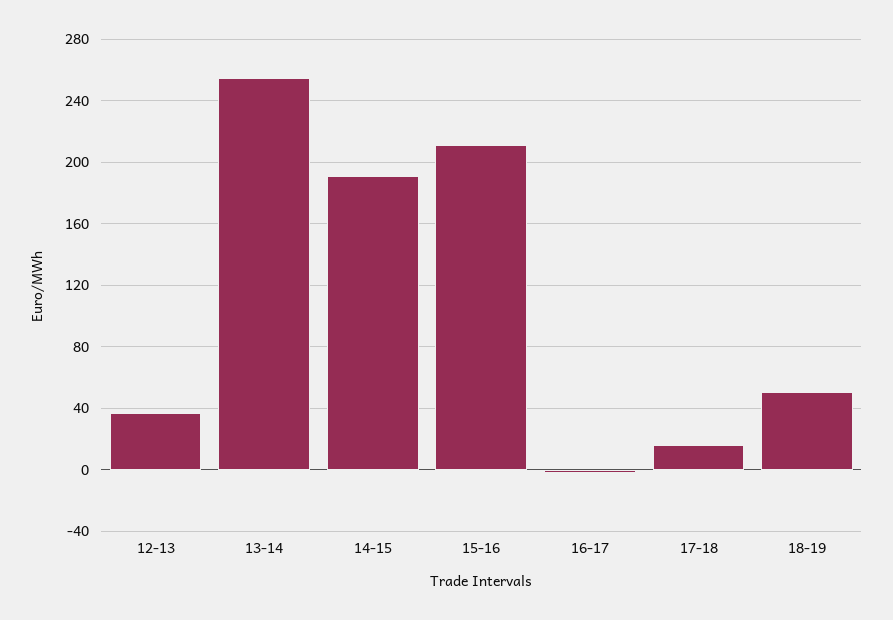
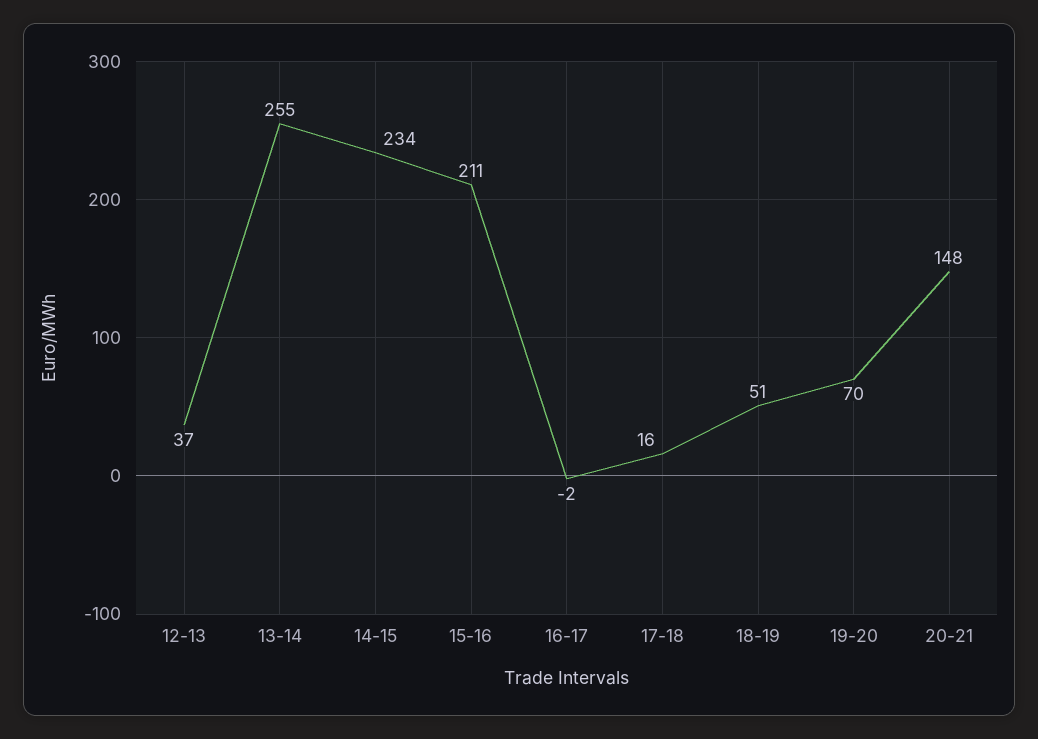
14-15: 190 -> 234
19-20: none -> 70
20-21: none -> 148

